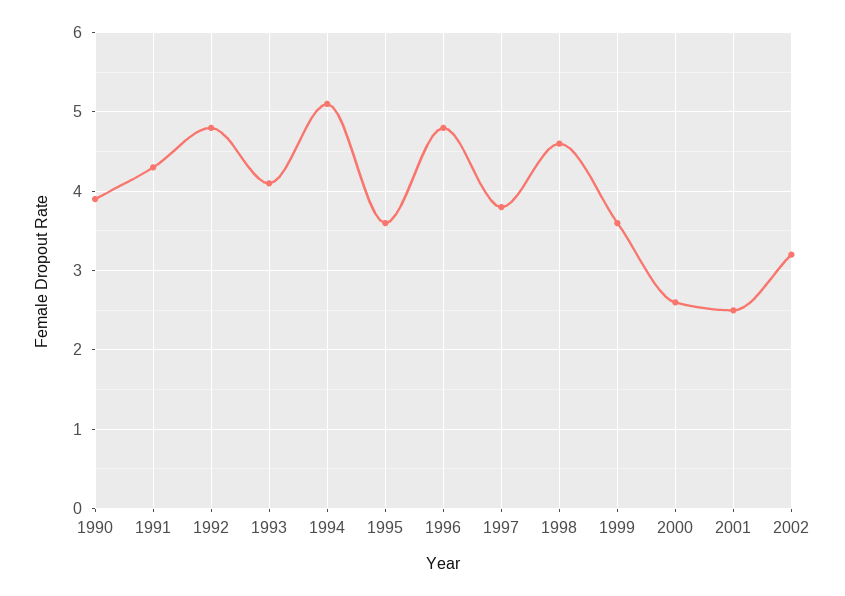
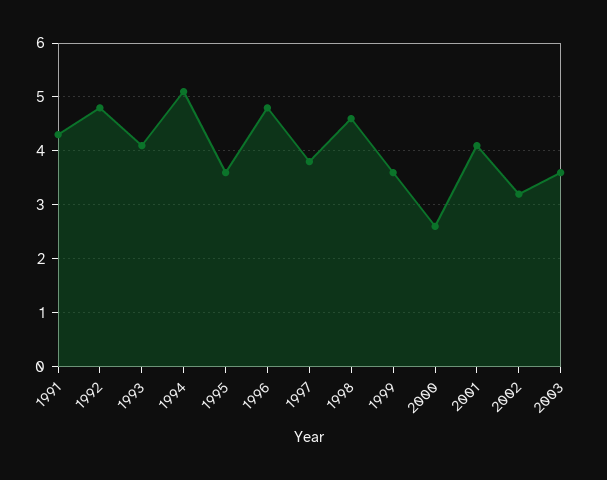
1990: 3.9 -> none
2001: 2.5 -> 4
2003: none -> 3.5

